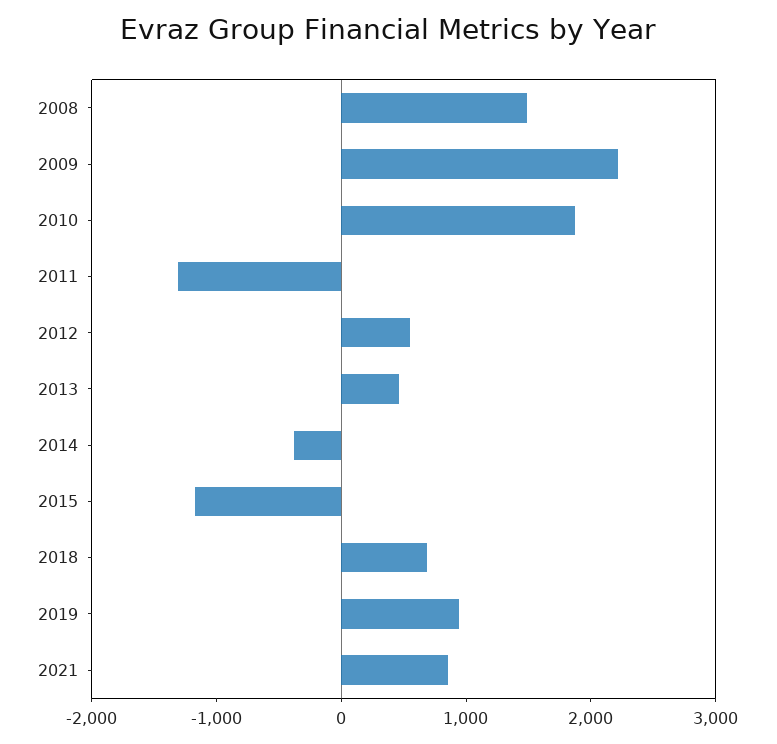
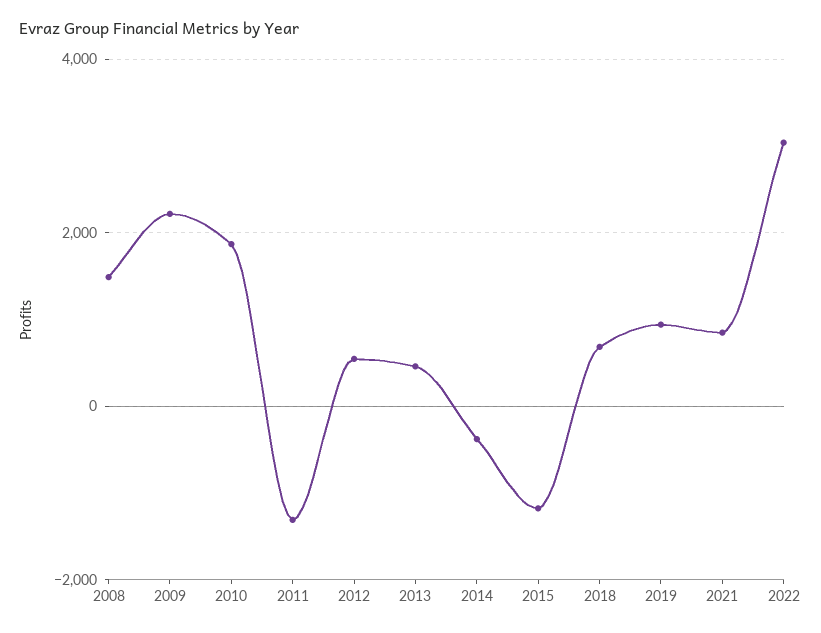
2022: none -> 3000

